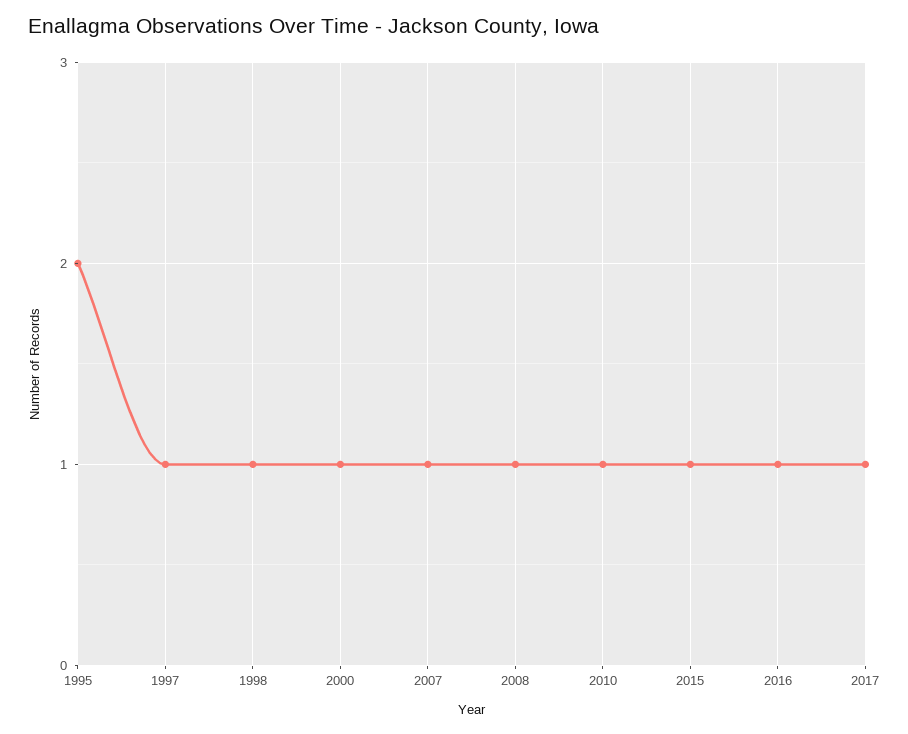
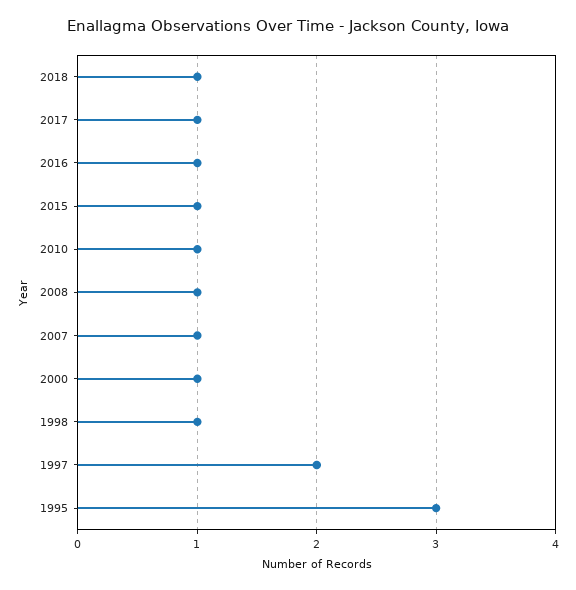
1995: 2 -> 3
1997: 1 -> 2
2018: none -> 1

